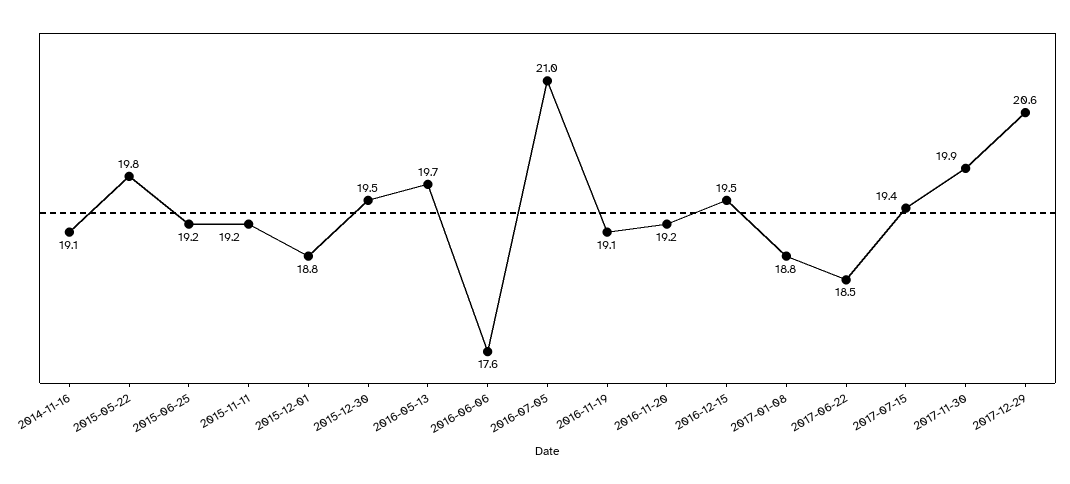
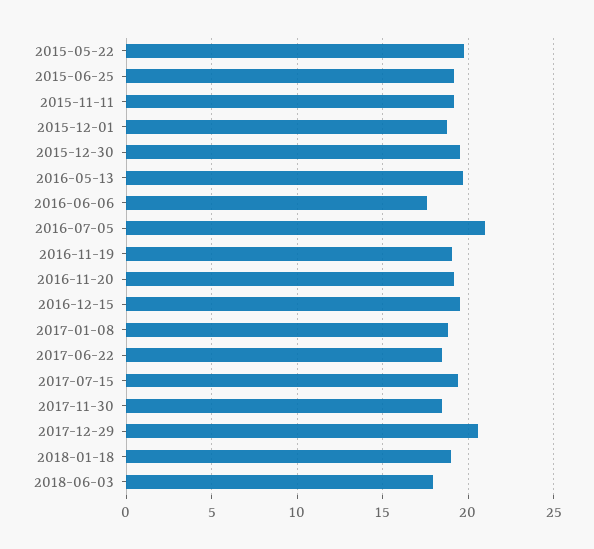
2014-11-16: 19.1 -> none
2017-11-30: 19.9 -> 18.5
2018-01-18: none -> 19
2018-06-03: none -> 18

